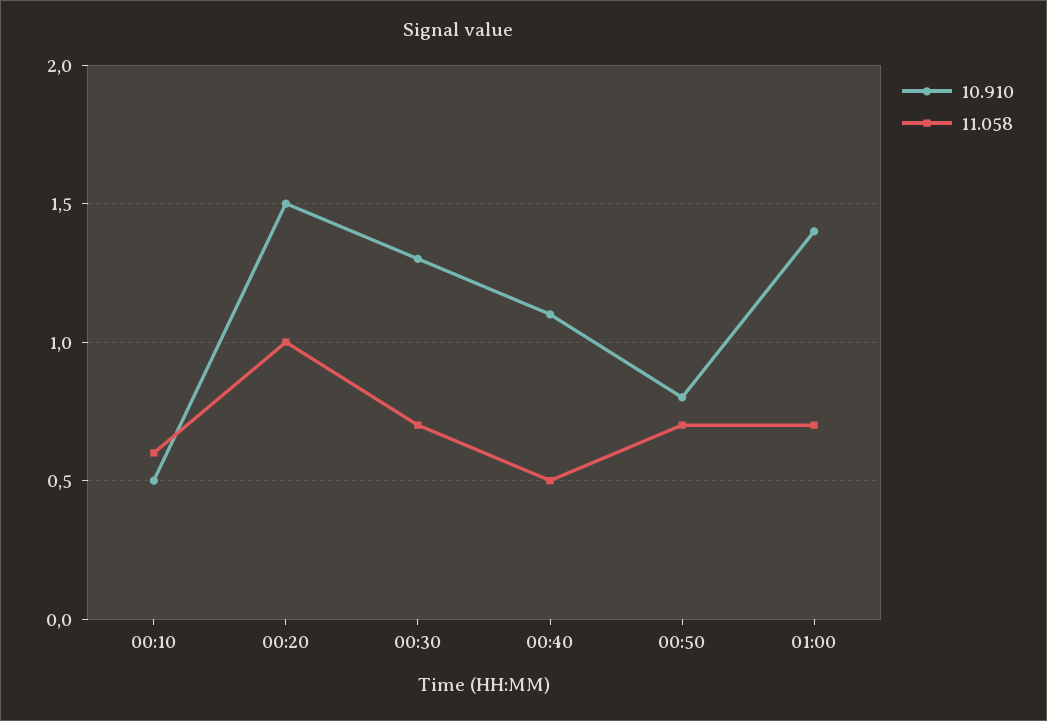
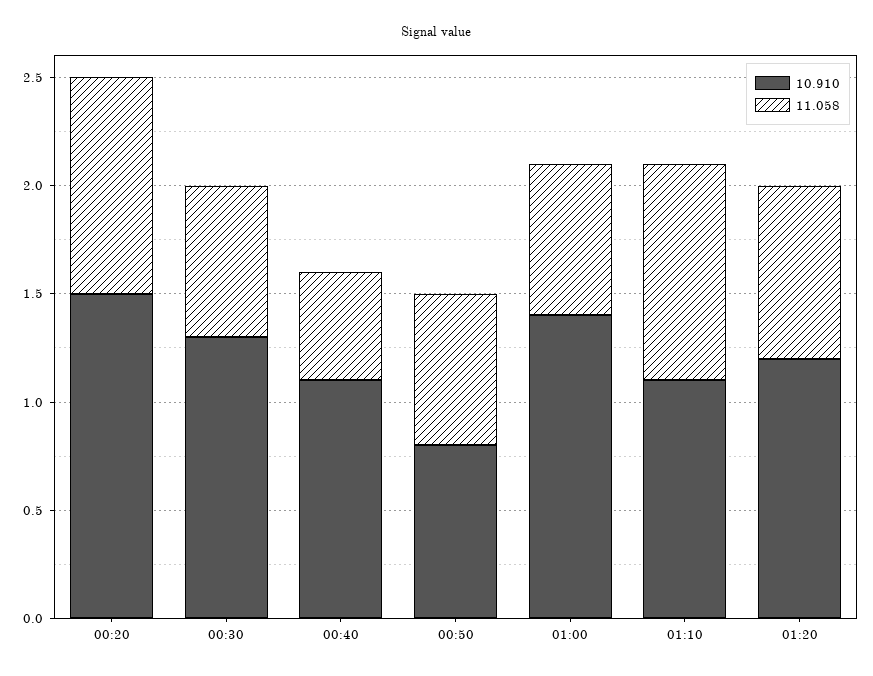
10.910, 00:10: 0.5 -> none
11.058, 00:10: 0.6 -> none
10.910, 01:10: none -> 1.1
11.058, 01:10: none -> 1
10.910, 01:20: none -> 1.2
11.058, 01:20: none -> 0.8

